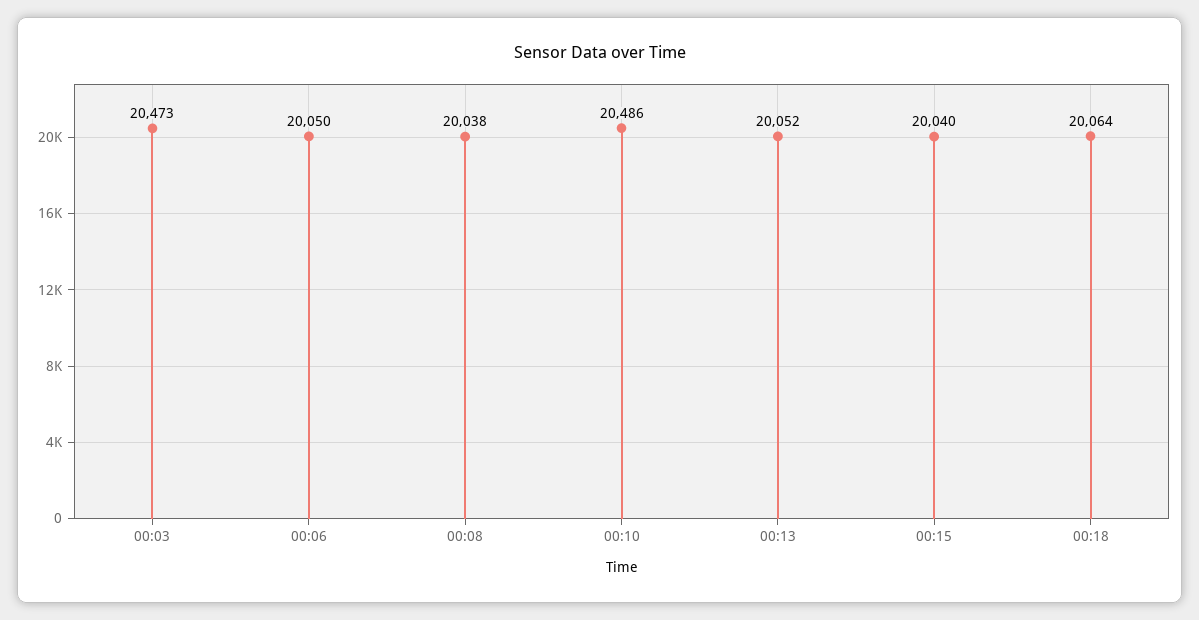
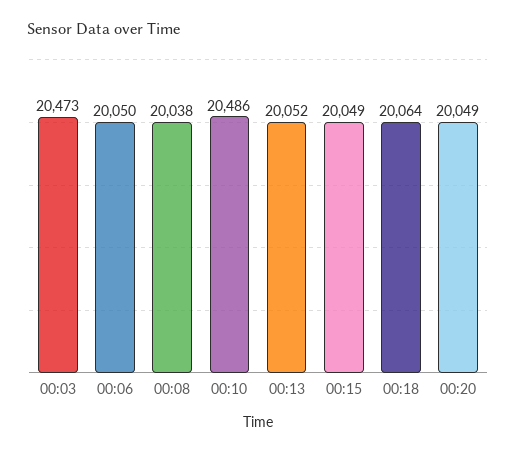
00:15: 20040 -> 20049
00:20: none -> 20049

